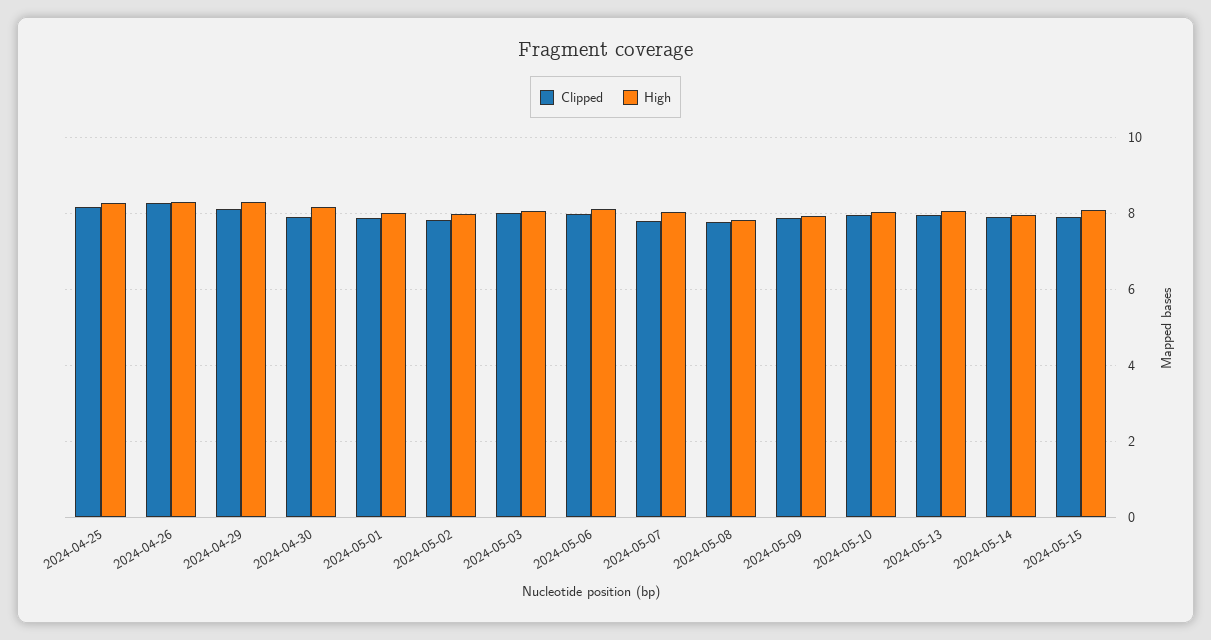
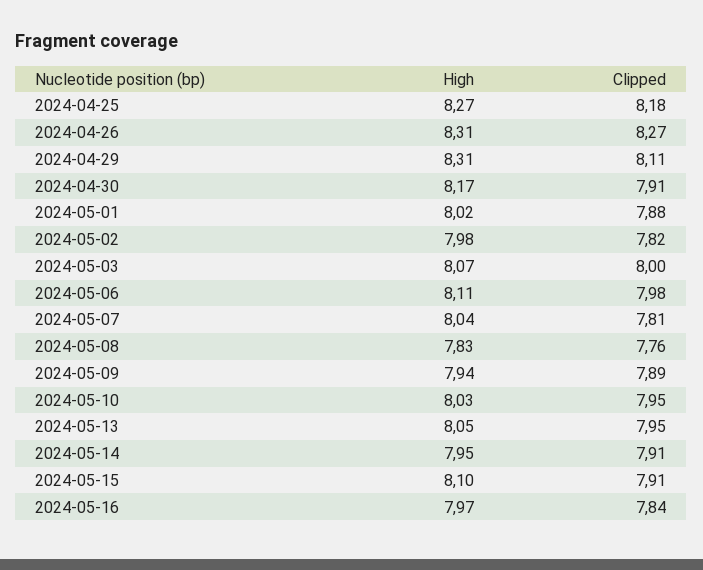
High, 2024-05-16: none -> 7.97
Clipped, 2024-05-16: none -> 7.84

